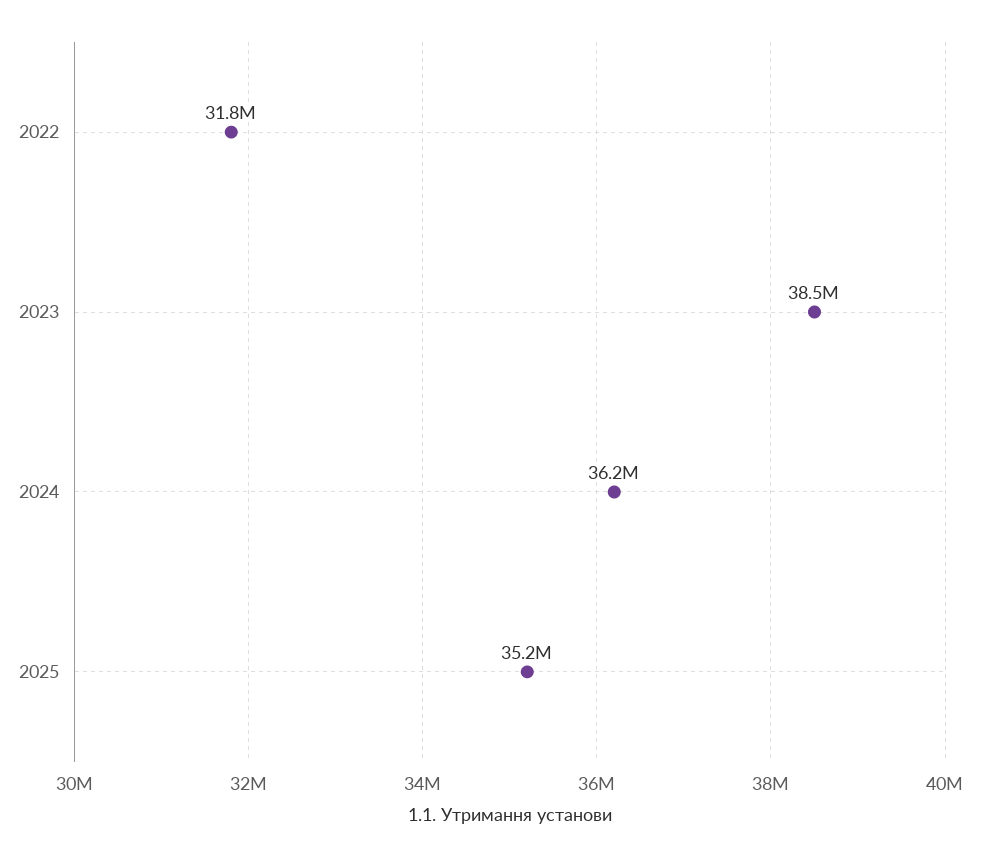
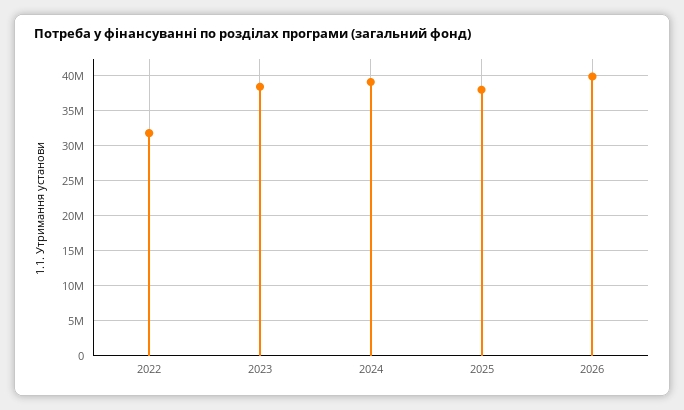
2024: 36200000 -> 39000000
2025: 35200000 -> 38000000
2026: none -> 40000000

